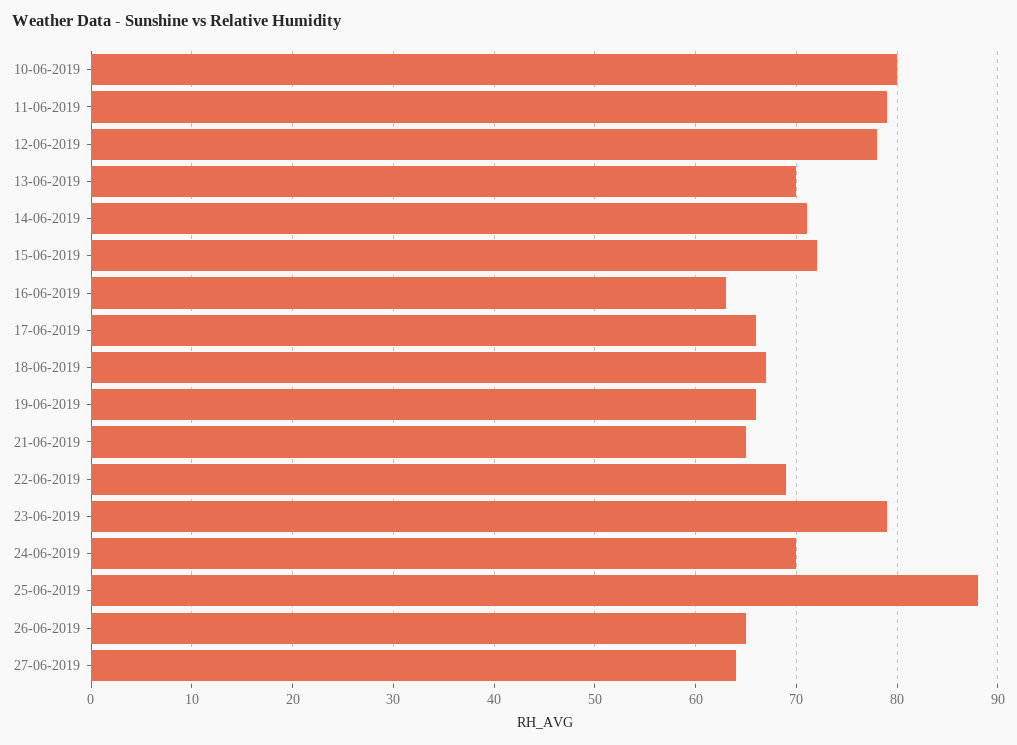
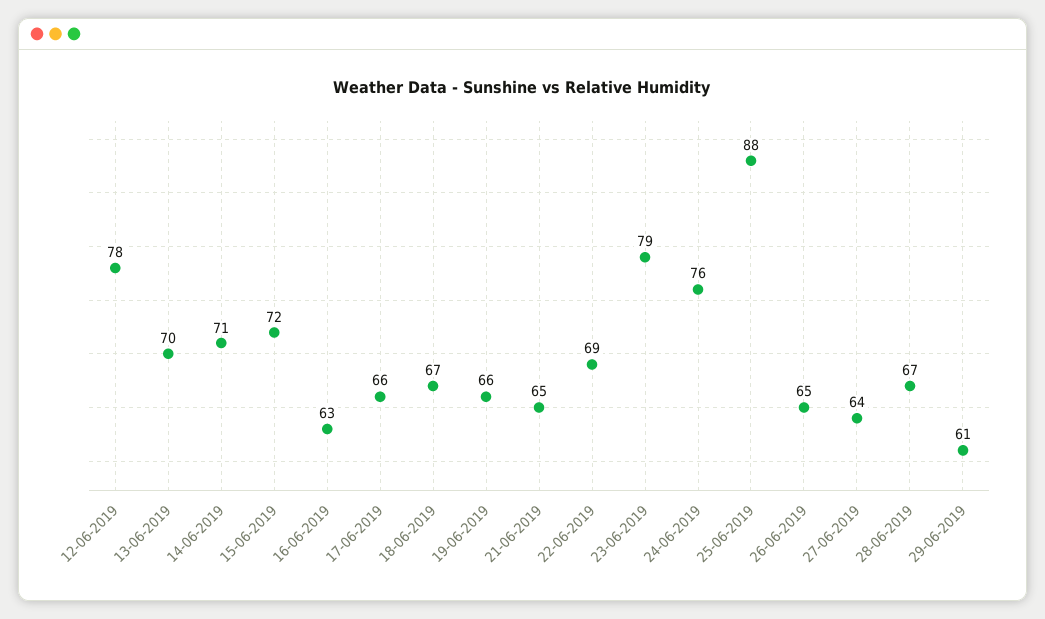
10-06-2019: 80 -> none
11-06-2019: 79 -> none
24-06-2019: 70 -> 76
28-06-2019: none -> 67
29-06-2019: none -> 61

